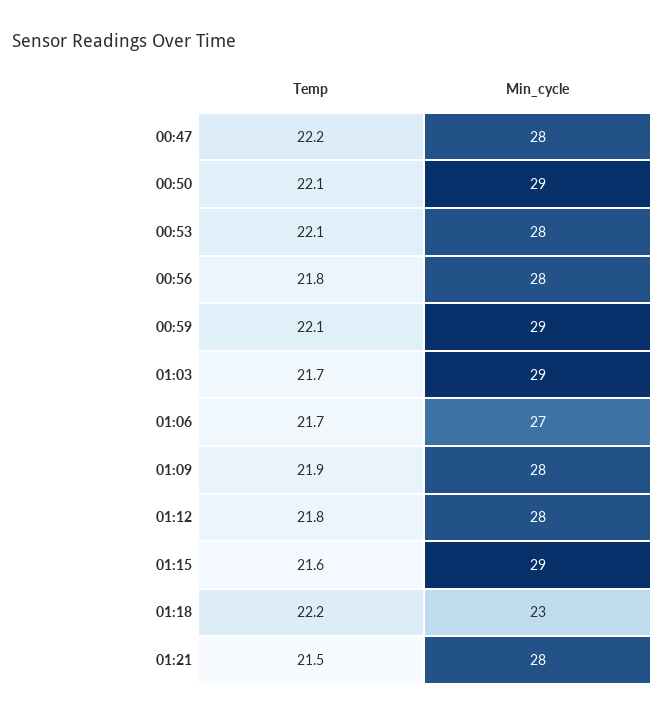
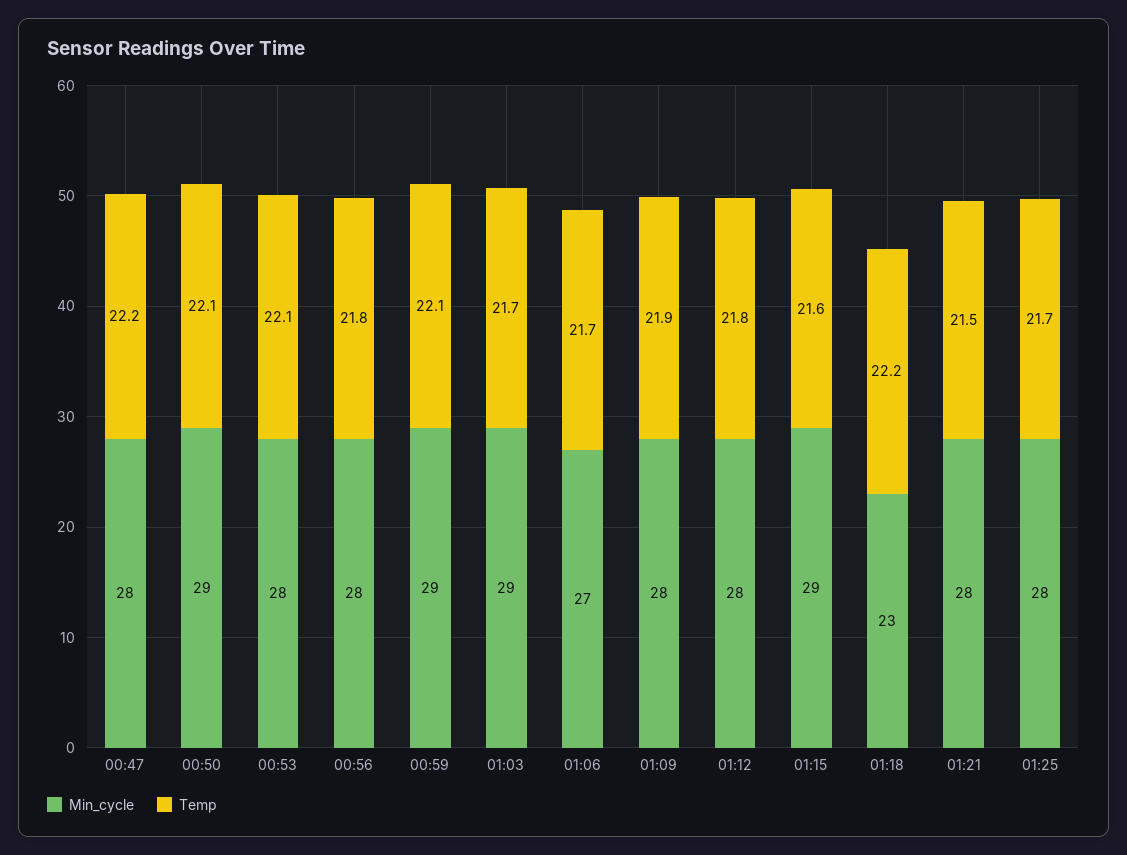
Min_cycle, 01:25: none -> 28
Temp, 01:25: none -> 21.7

